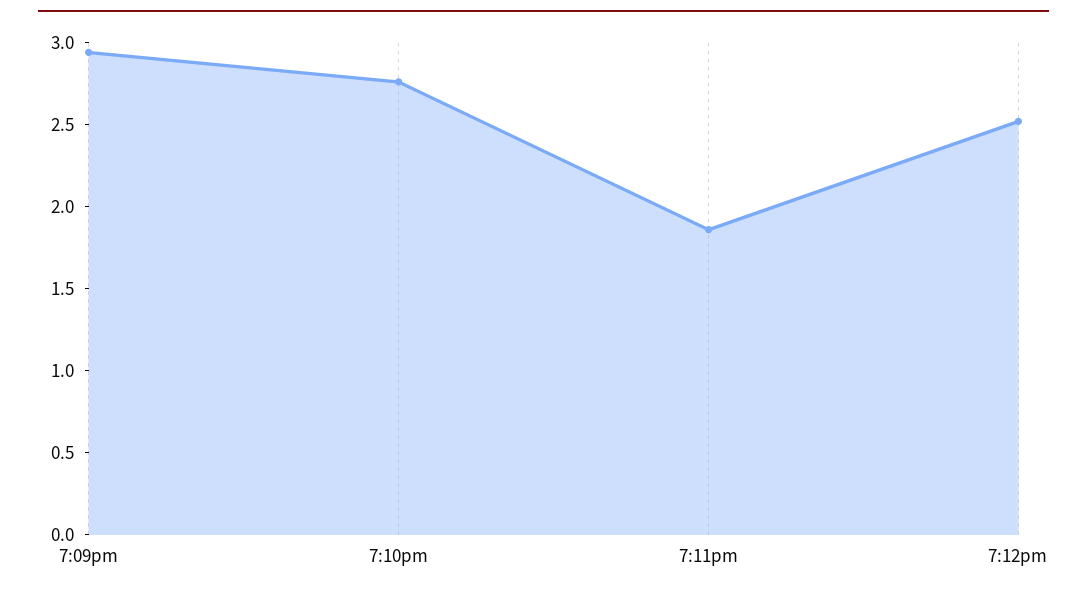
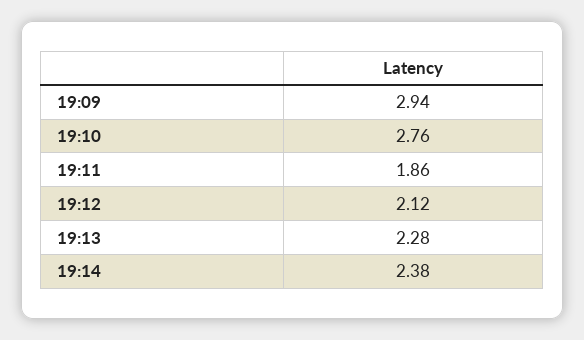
7:12pm: 2.5 -> 2.12
19:13: none -> 2.28
19:14: none -> 2.38

